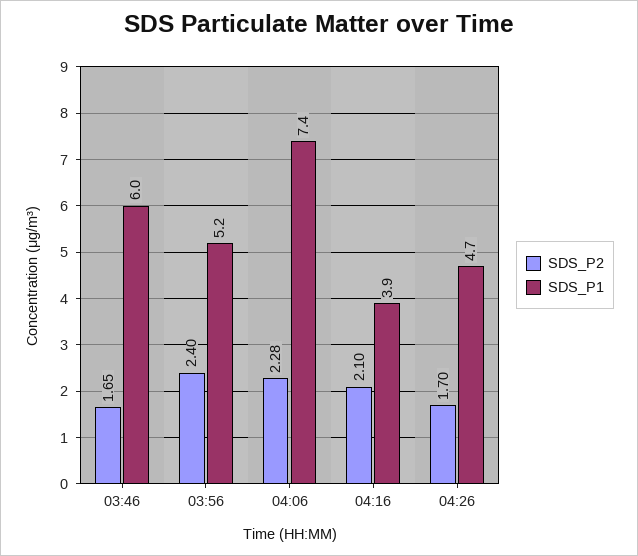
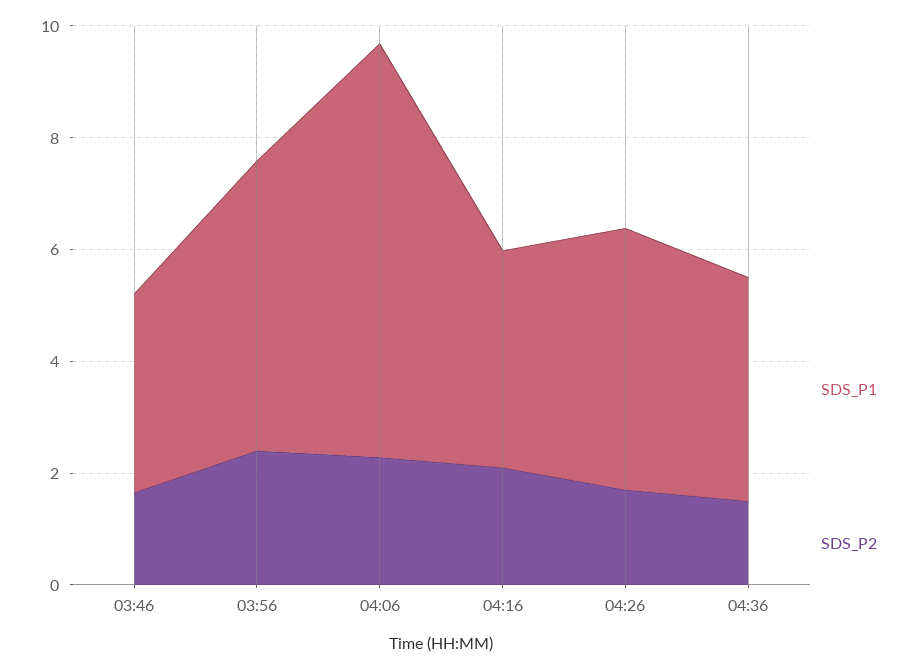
SDS_P1, 03:46: 6 -> 3.5
SDS_P1, 04:36: none -> 4
SDS_P2, 04:36: none -> 1.5

